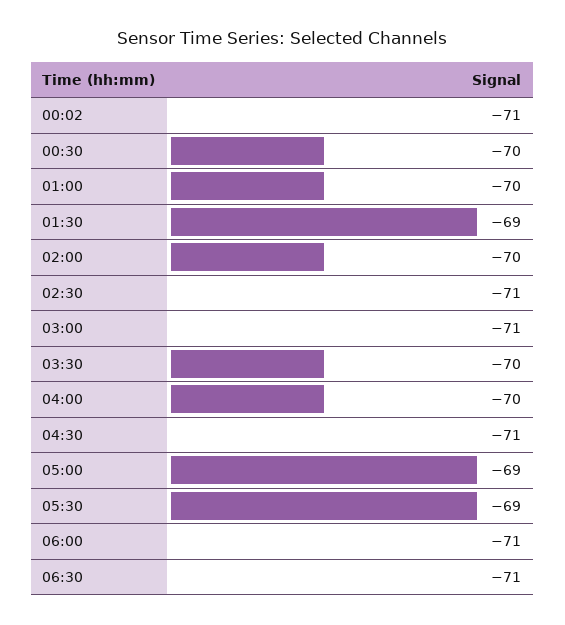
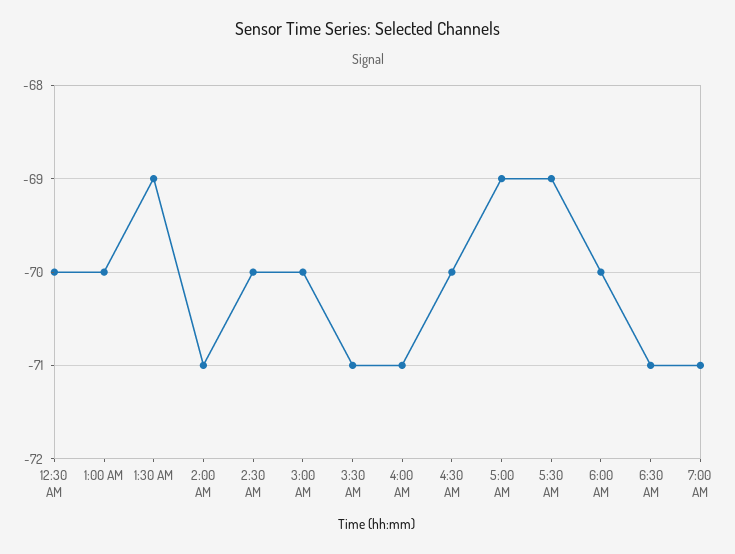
00:02: -71 -> none
02:00: -70 -> -71
02:30: -71 -> -70
03:00: -71 -> -70
03:30: -70 -> -71
04:00: -70 -> -71
04:30: -71 -> -70
06:00: -71 -> -70
7:00 AM: none -> -71

